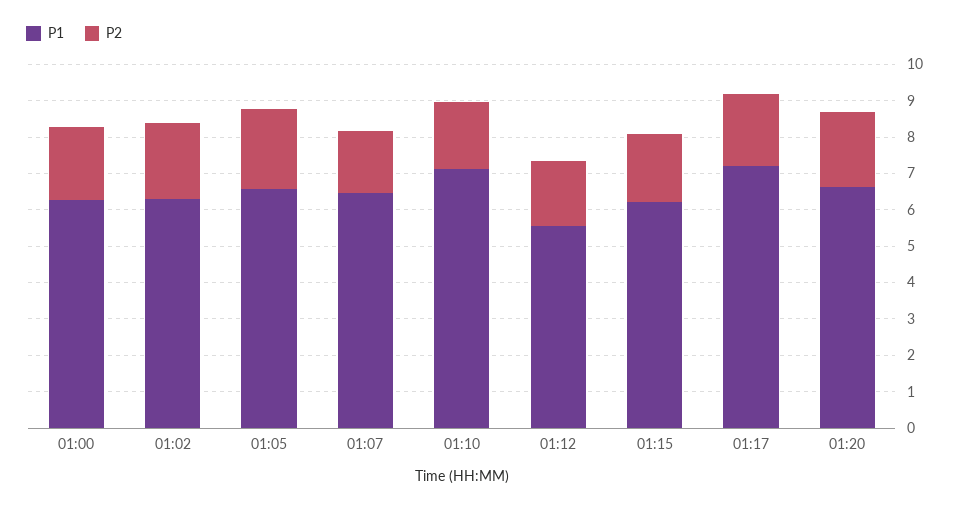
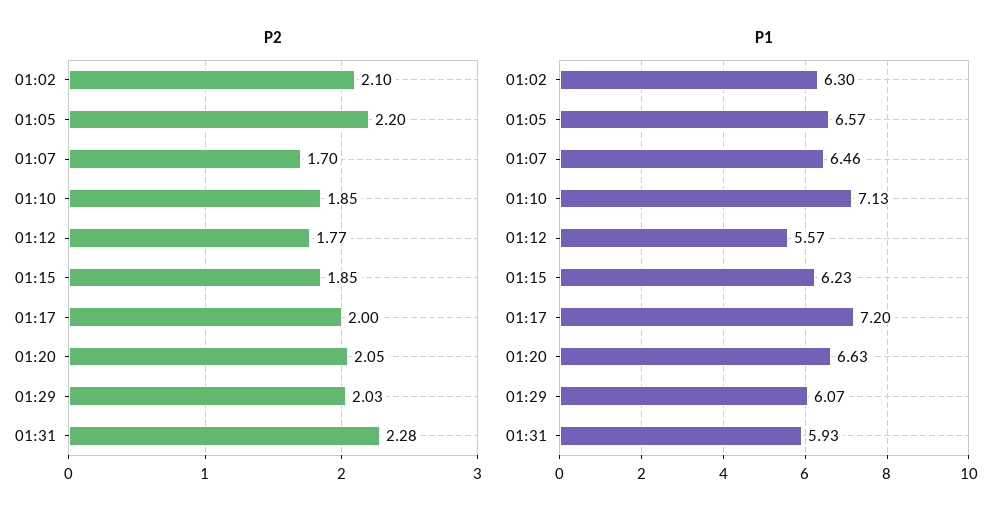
P1, 01:00: 6.25 -> none
P2, 01:00: 2 -> none
P2, 01:29: none -> 2.03
P2, 01:31: none -> 2.28
P1, 01:29: none -> 6.07
P1, 01:31: none -> 5.93

